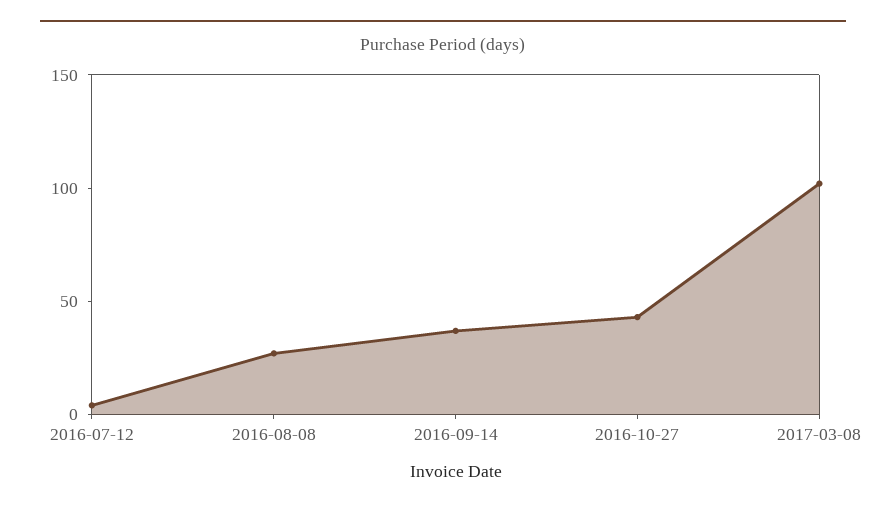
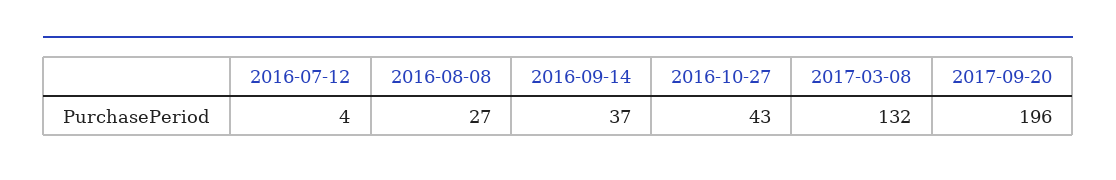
2017-03-08: 100 -> 132
2017-09-20: none -> 196

